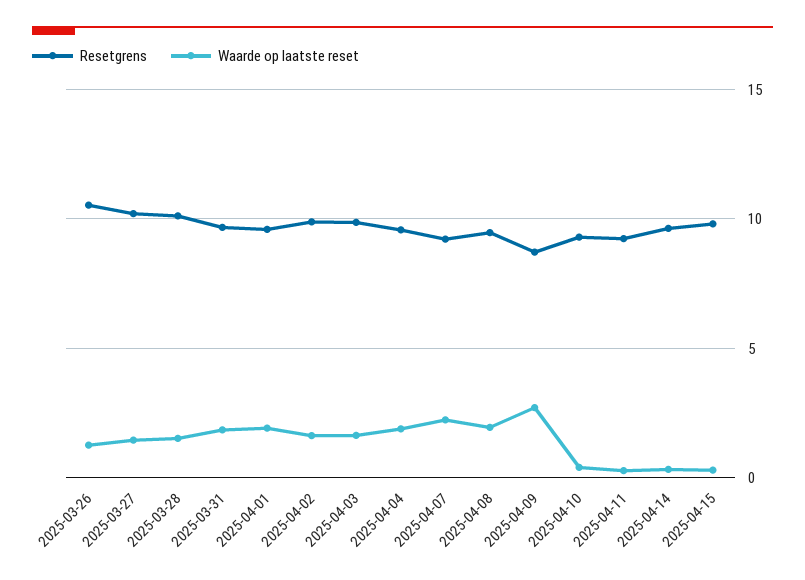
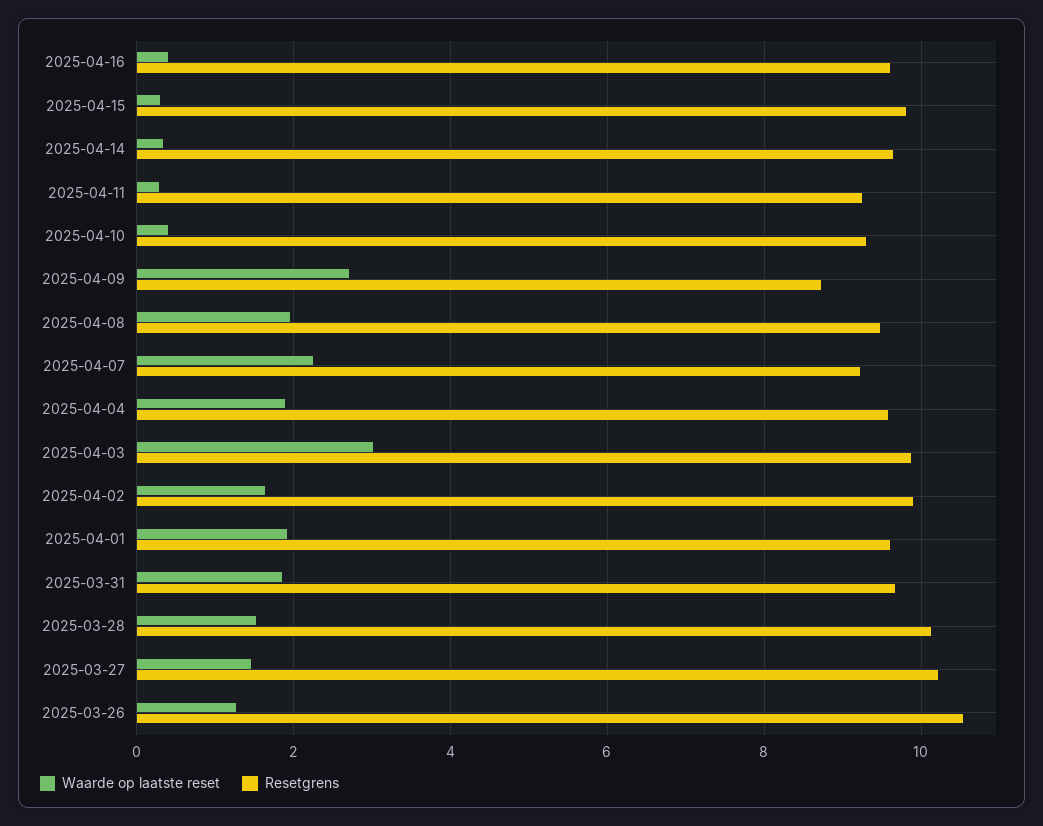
Waarde op laatste reset, 2025-04-03: 1.5 -> 3
Waarde op laatste reset, 2025-04-16: none -> 0.4
Resetgrens, 2025-04-16: none -> 9.6

